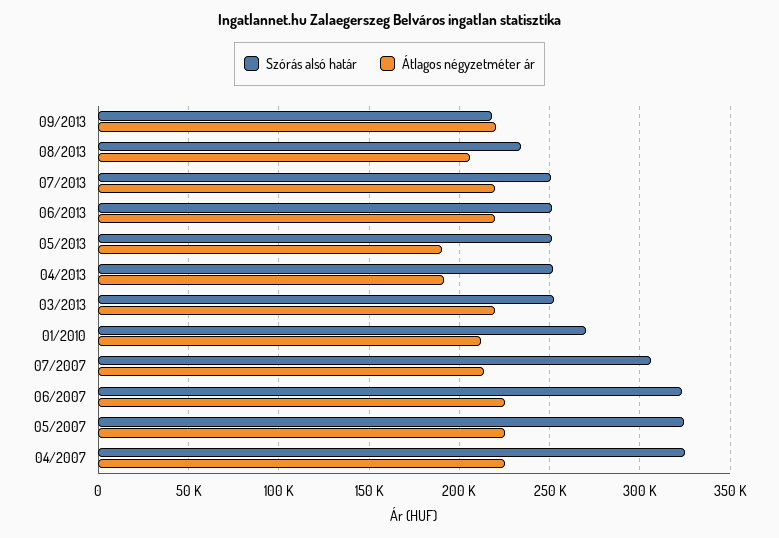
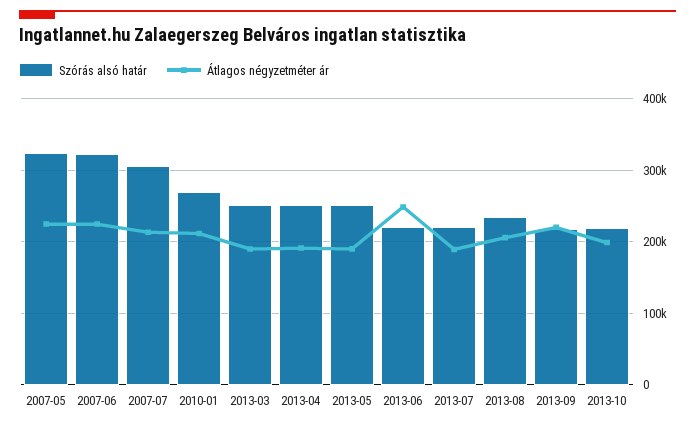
Szórás alsó határ, 07/2013: 250000 -> 220000
Átlagos négyzetméter ár, 07/2013: 220000 -> 190000
Szórás alsó határ, 06/2013: 250000 -> 220000
Átlagos négyzetméter ár, 06/2013: 220000 -> 250000
Átlagos négyzetméter ár, 03/2013: 220000 -> 190000
Szórás alsó határ, 04/2007: 325000 -> none
Átlagos négyzetméter ár, 04/2007: 225000 -> none
Szórás alsó határ, 2013-10: none -> 220000
Átlagos négyzetméter ár, 2013-10: none -> 200000

